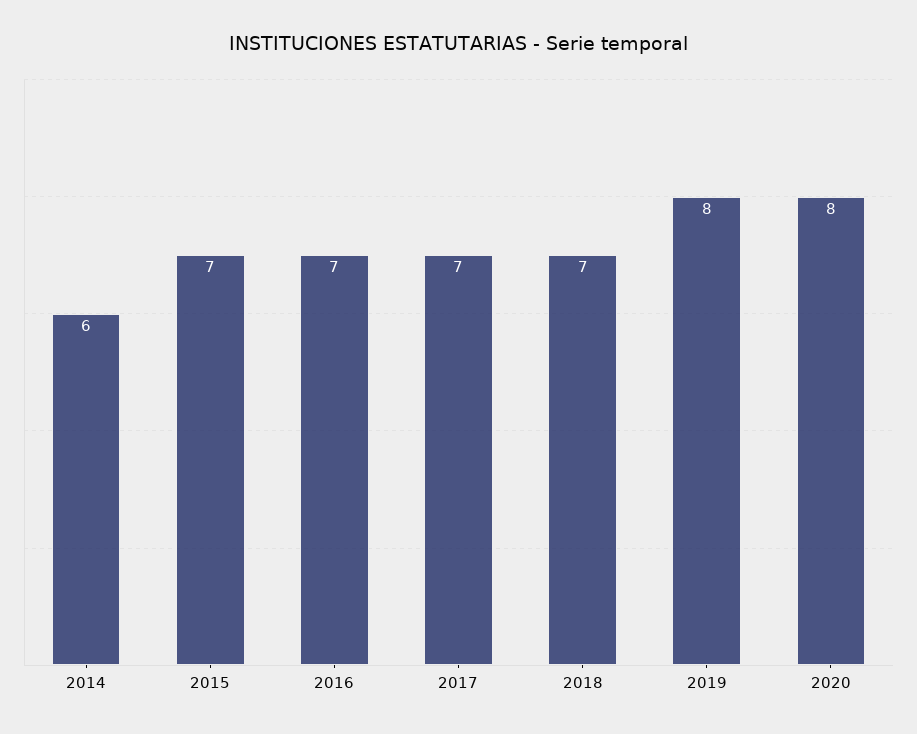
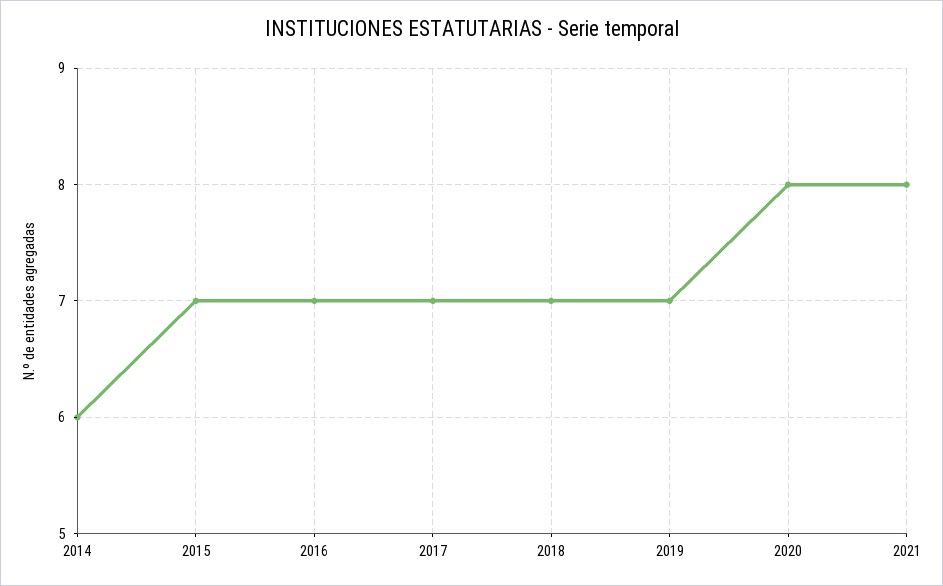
2019: 8 -> 7
2021: none -> 8

